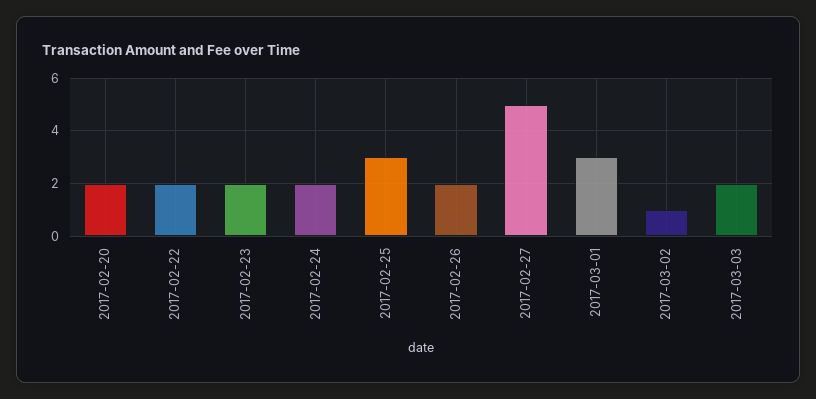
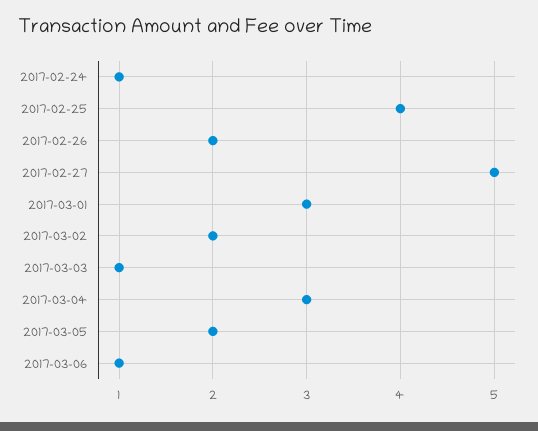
2017-02-20: 2 -> none
2017-02-22: 2 -> none
2017-02-23: 2 -> none
2017-02-24: 2 -> 1
2017-02-25: 3 -> 4
2017-03-02: 1 -> 2
2017-03-03: 2 -> 1
2017-03-04: none -> 3
2017-03-05: none -> 2
2017-03-06: none -> 1

